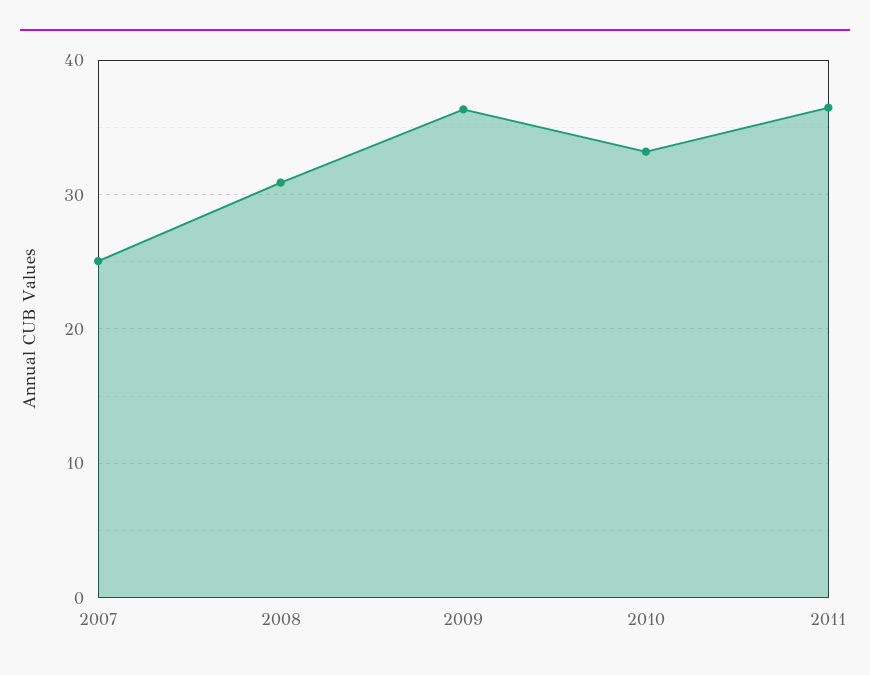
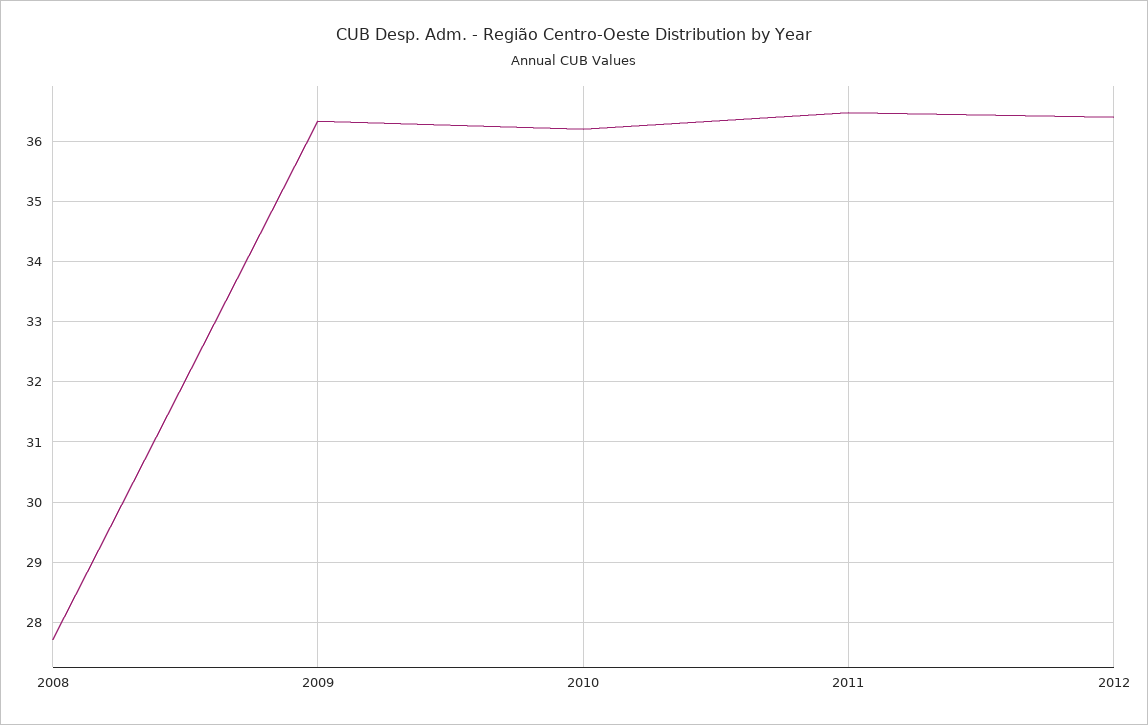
2007: 25 -> none
2008: 31 -> 27.7
2010: 33 -> 36.2
2012: none -> 36.4

